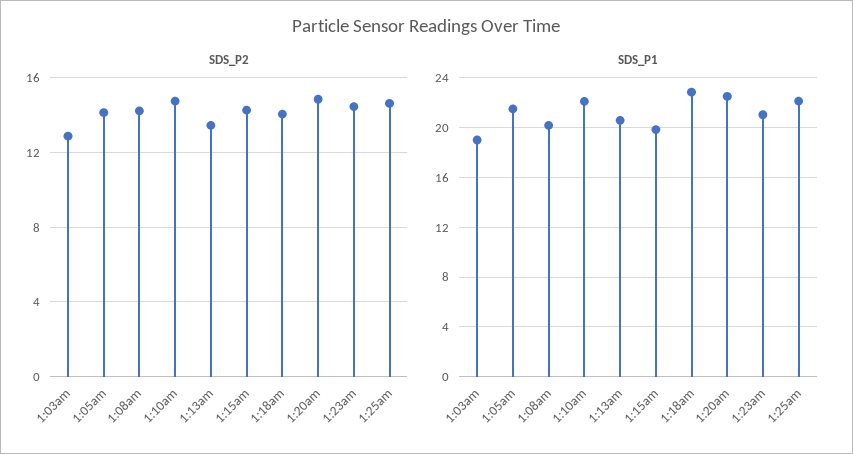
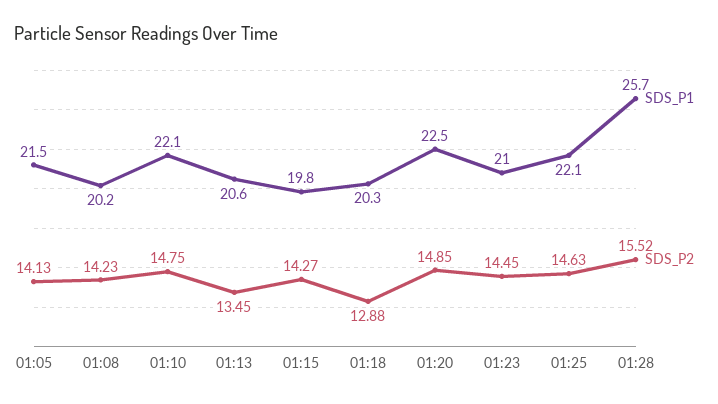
SDS_P2, 1:03am: 13 -> none
SDS_P2, 1:18am: 14 -> 12.88
SDS_P1, 1:03am: 19 -> none
SDS_P1, 1:18am: 23 -> 20.3
SDS_P1, 01:28: none -> 25.7
SDS_P2, 01:28: none -> 15.52

